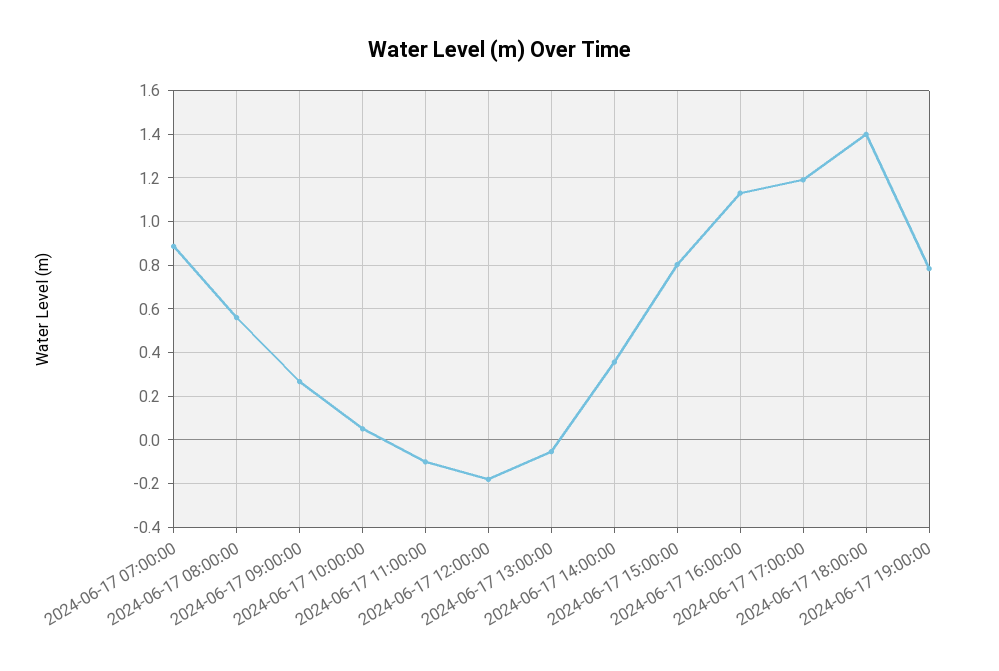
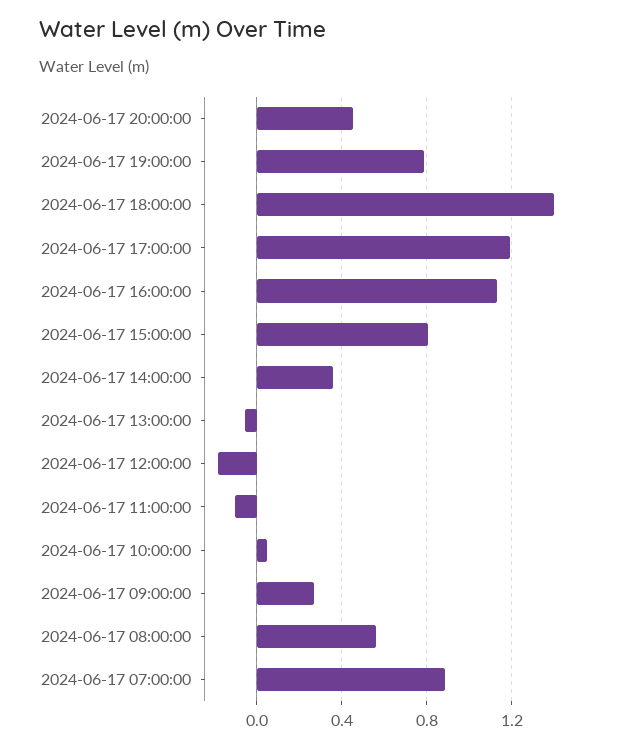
2024-06-17 20:00:00: none -> 0.45

